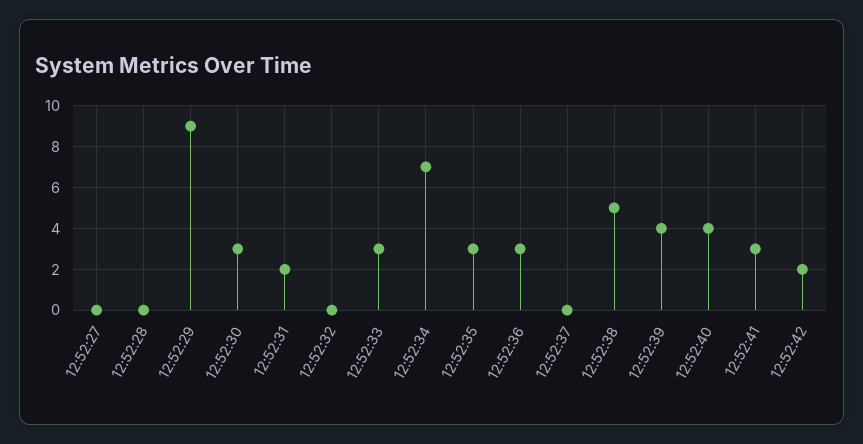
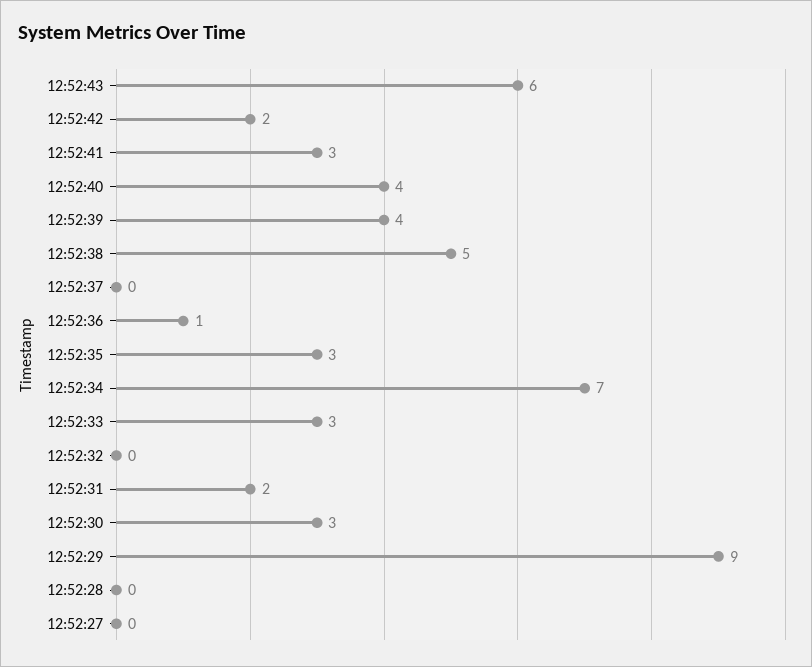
12:52:36: 3 -> 1
12:52:43: none -> 6

